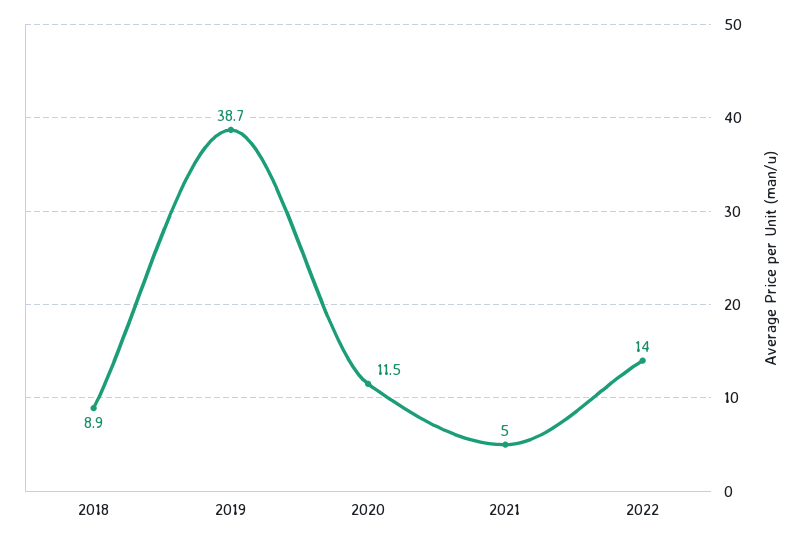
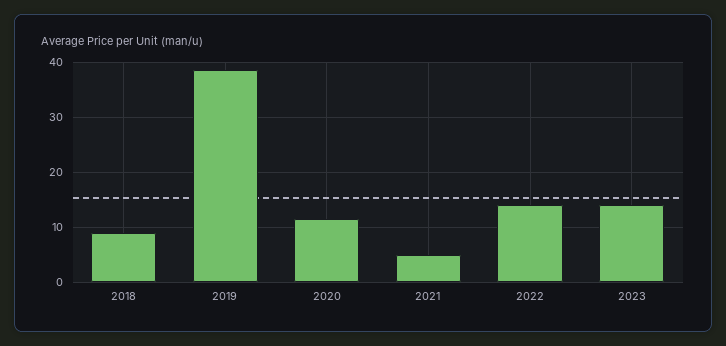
2023: none -> 14

